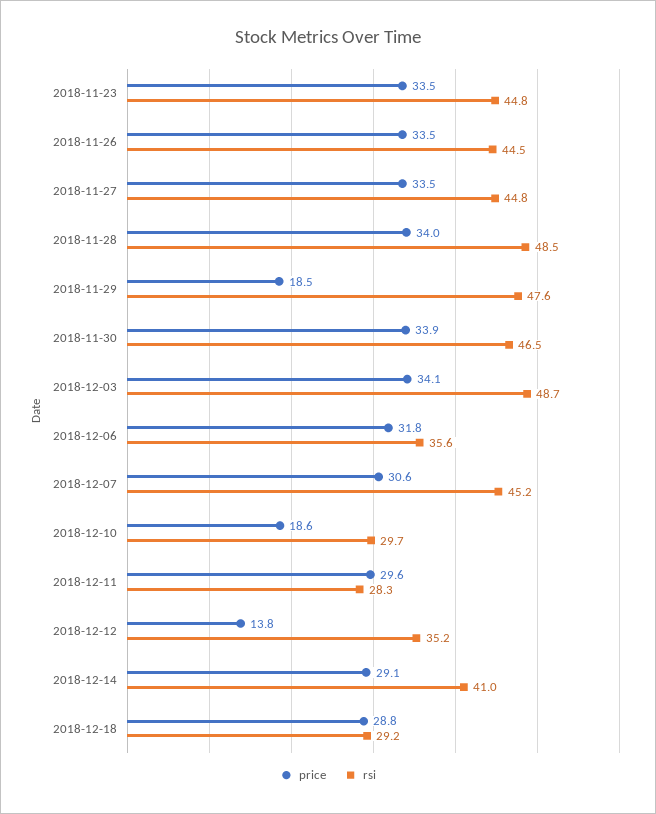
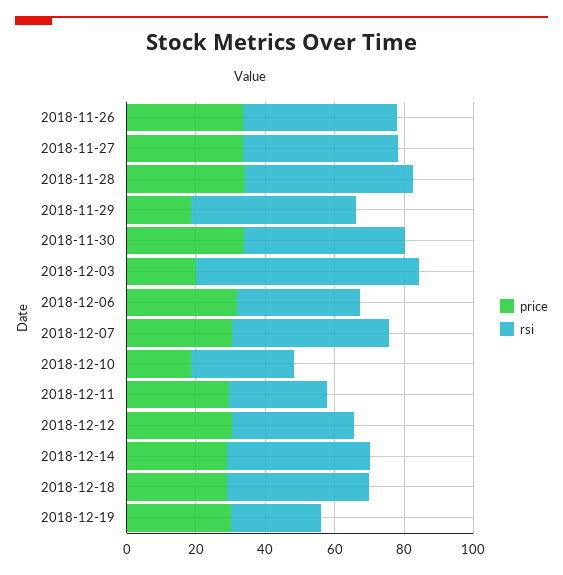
price, 2018-11-23: 33.5 -> none
rsi, 2018-11-23: 44.8 -> none
price, 2018-12-03: 34.1 -> 20
rsi, 2018-12-03: 48.7 -> 65
price, 2018-12-12: 13.8 -> 30
rsi, 2018-12-18: 29.2 -> 40
price, 2018-12-19: none -> 30
rsi, 2018-12-19: none -> 25

